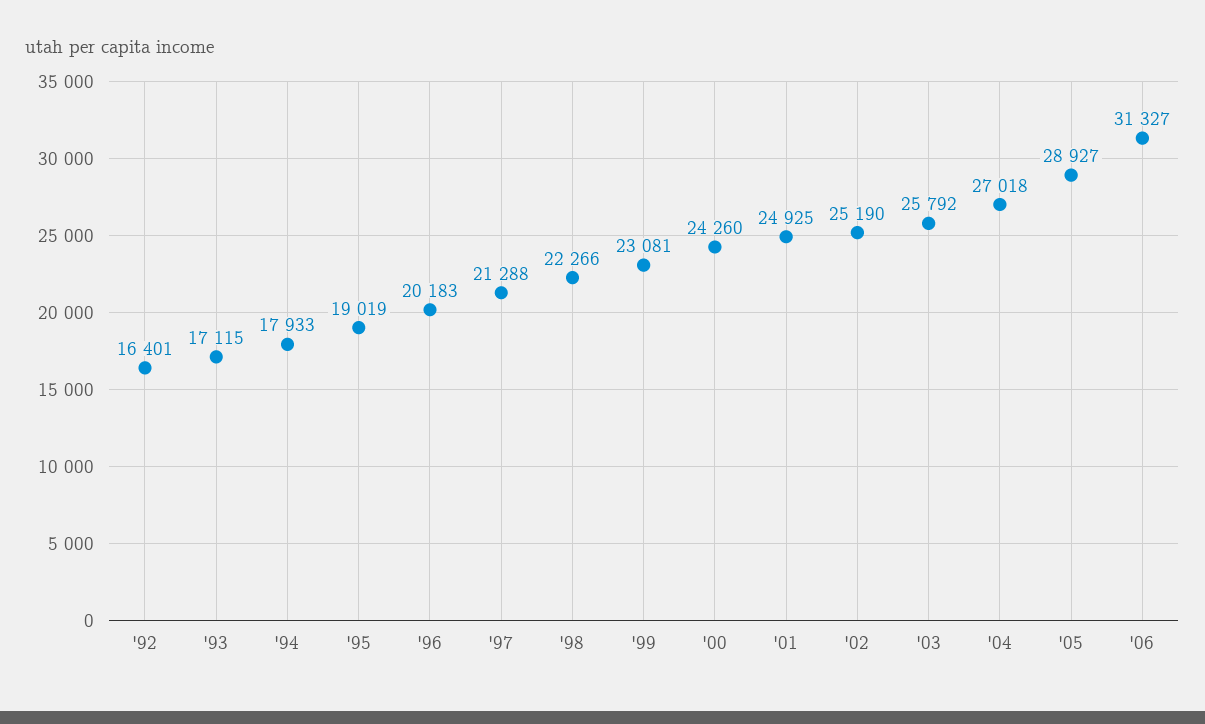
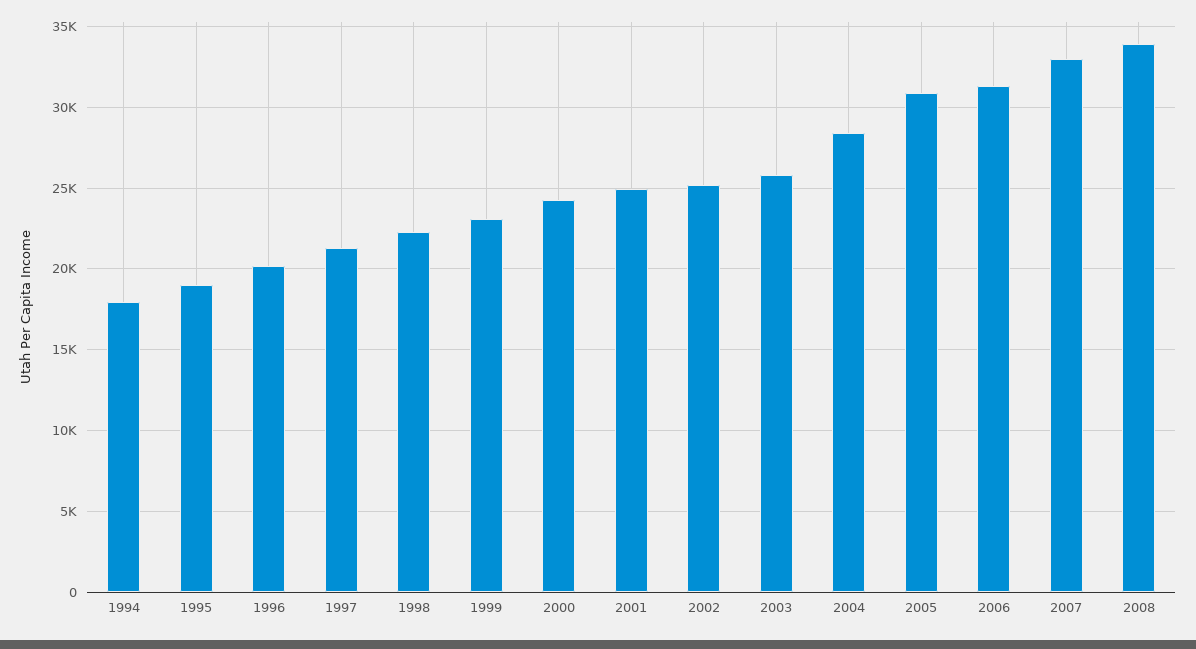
'92: 16401 -> none
'93: 17115 -> none
'04: 27018 -> 28500
'05: 28927 -> 31000
2007: none -> 33000
2008: none -> 34000

